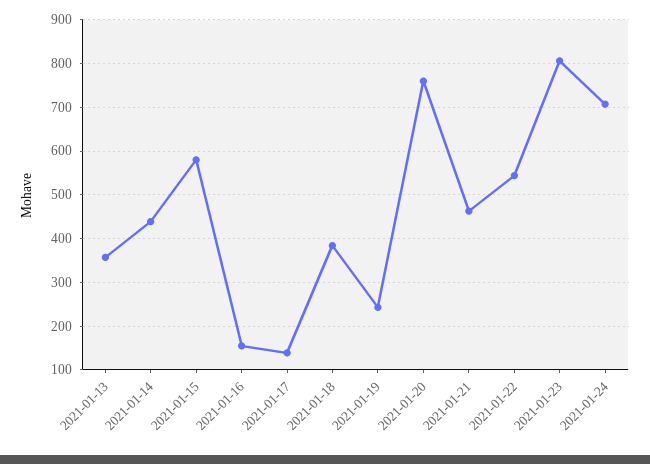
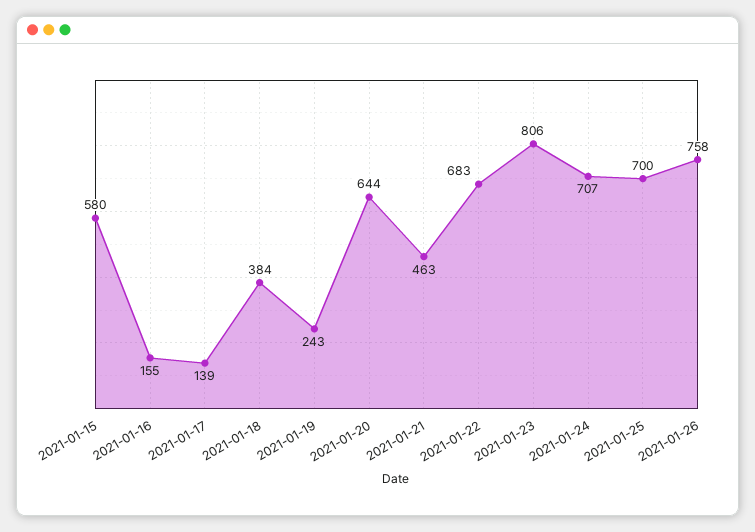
2021-01-13: 360 -> none
2021-01-14: 440 -> none
2021-01-20: 760 -> 644
2021-01-22: 540 -> 683
2021-01-25: none -> 700
2021-01-26: none -> 758

